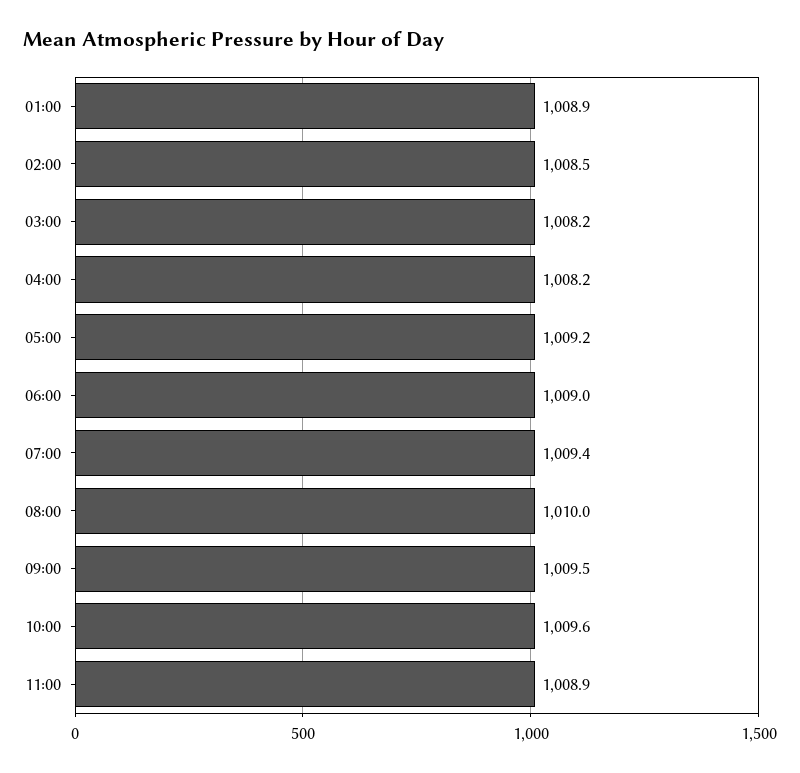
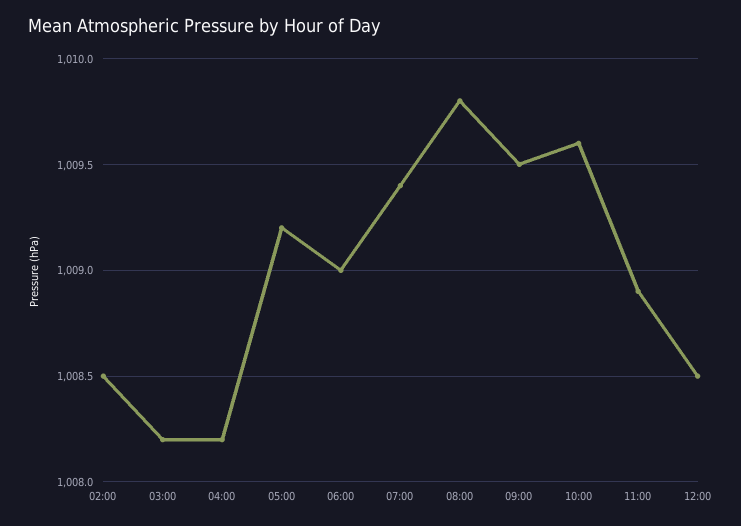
01:00: 1008.9 -> none
08:00: 1010 -> 1009.8
12:00: none -> 1008.5

